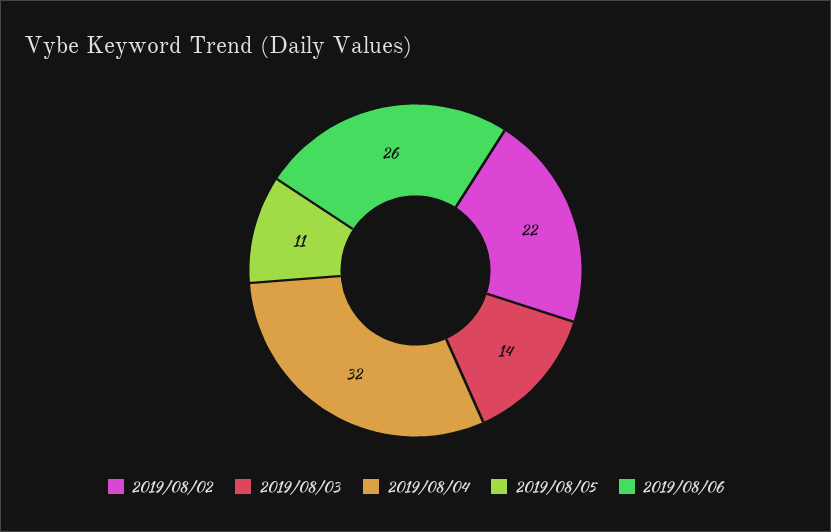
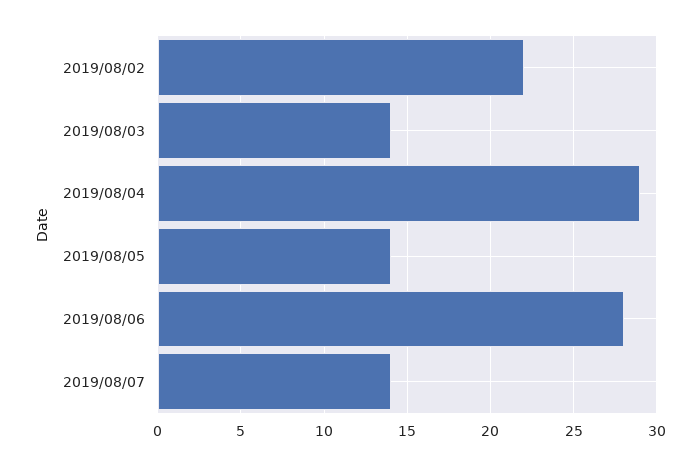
2019/08/04: 32 -> 29
2019/08/05: 11 -> 14
2019/08/06: 26 -> 28
2019/08/07: none -> 14

